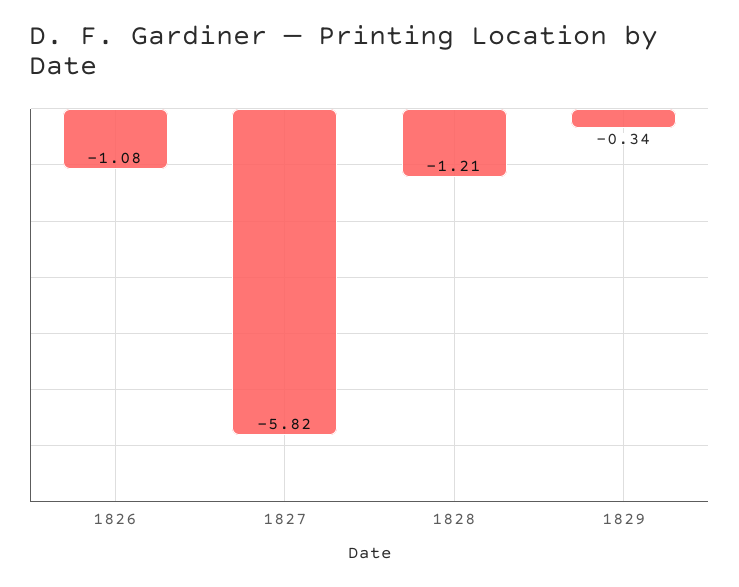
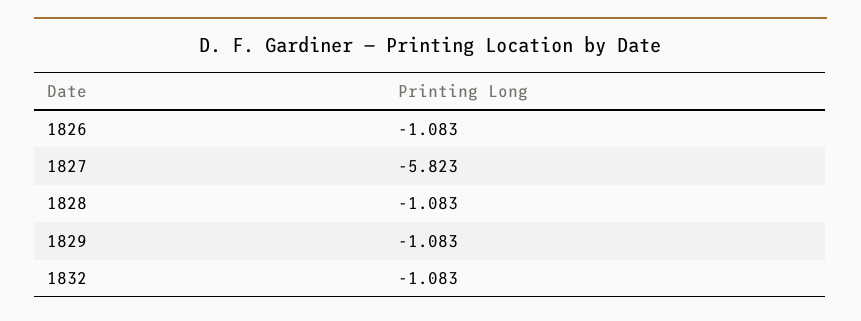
1828: -1.21 -> -1.083
1829: -0.34 -> -1.083
1832: none -> -1.083

